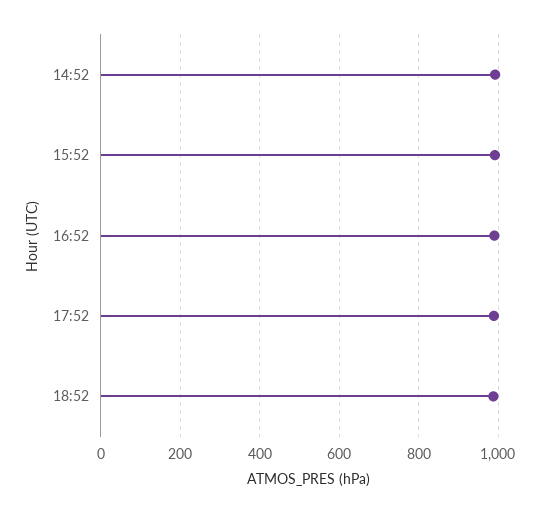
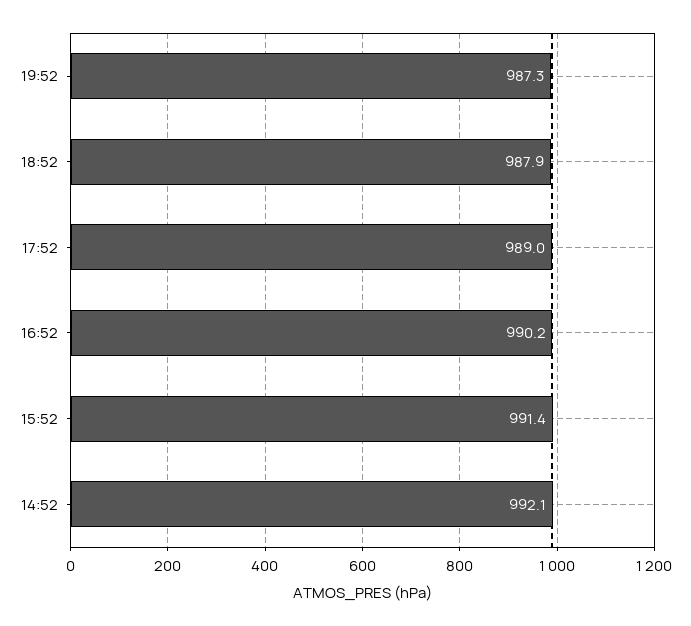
19:52: none -> 987.3

